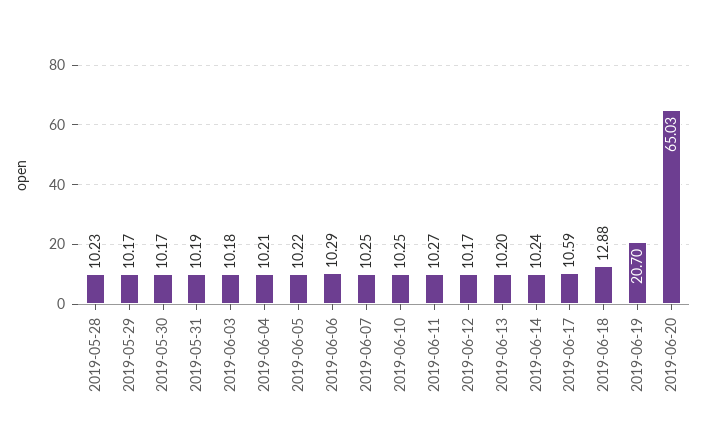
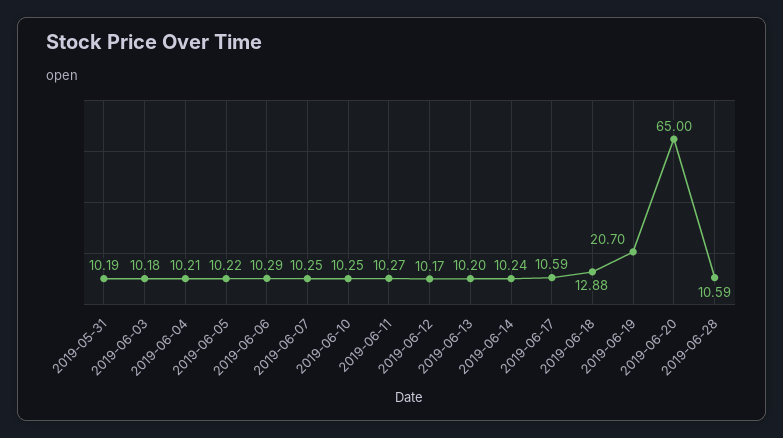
2019-05-28: 10.23 -> none
2019-05-29: 10.17 -> none
2019-05-30: 10.17 -> none
2019-06-20: 65.03 -> 65
2019-06-28: none -> 10.59

